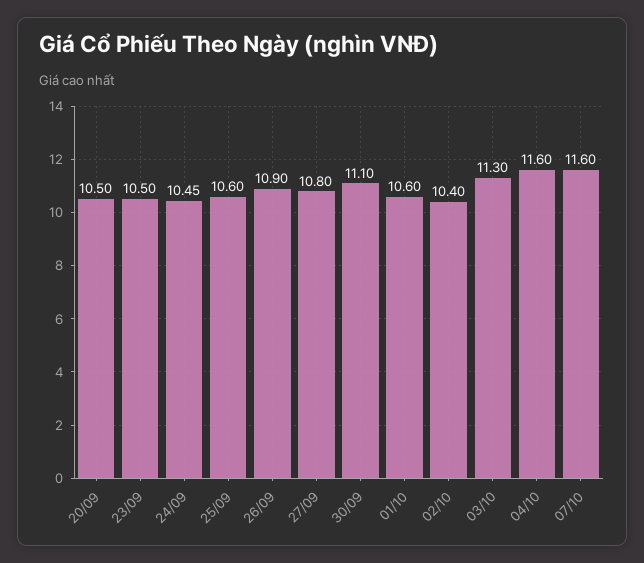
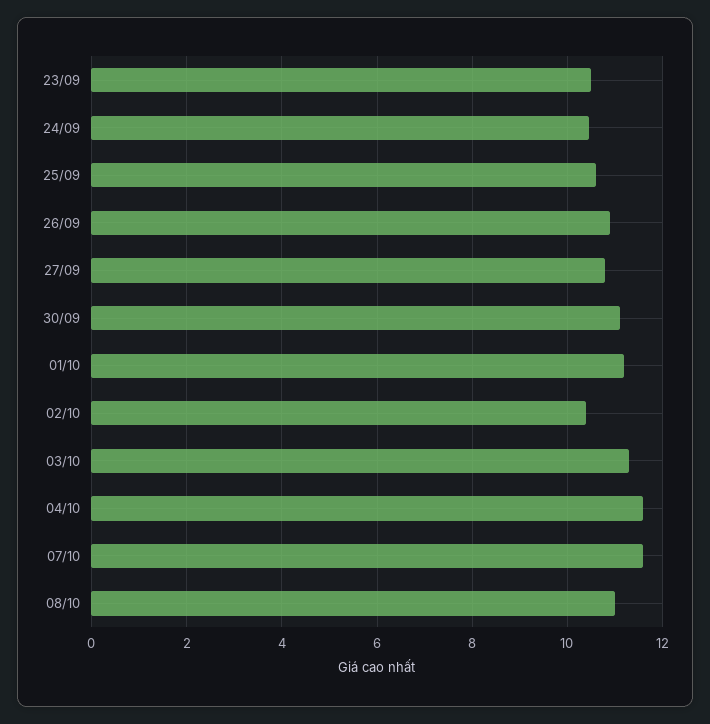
20/09: 10.5 -> none
01/10: 10.6 -> 11.2
08/10: none -> 11

